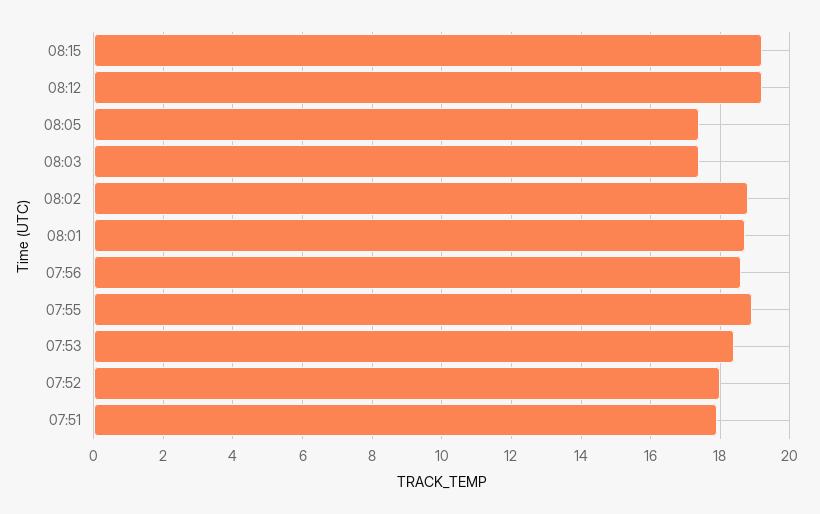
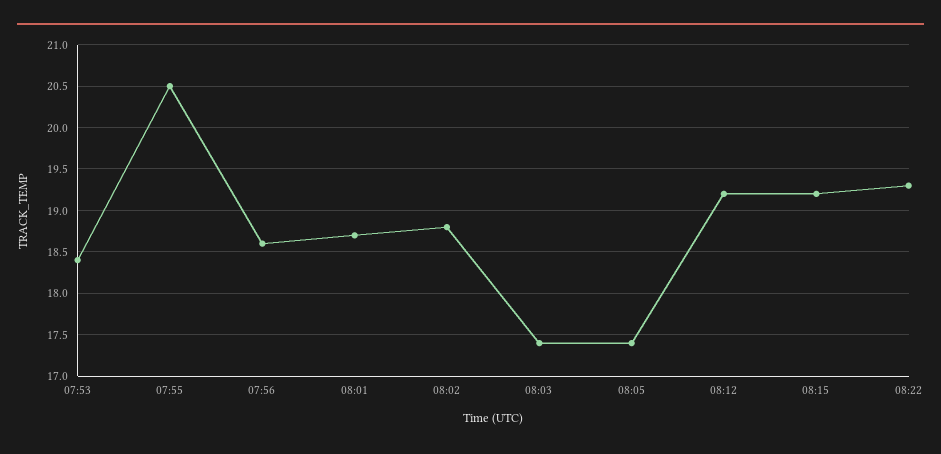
07:55: 19 -> 20.5
07:52: 18 -> none
07:51: 18 -> none
08:22: none -> 19.3

